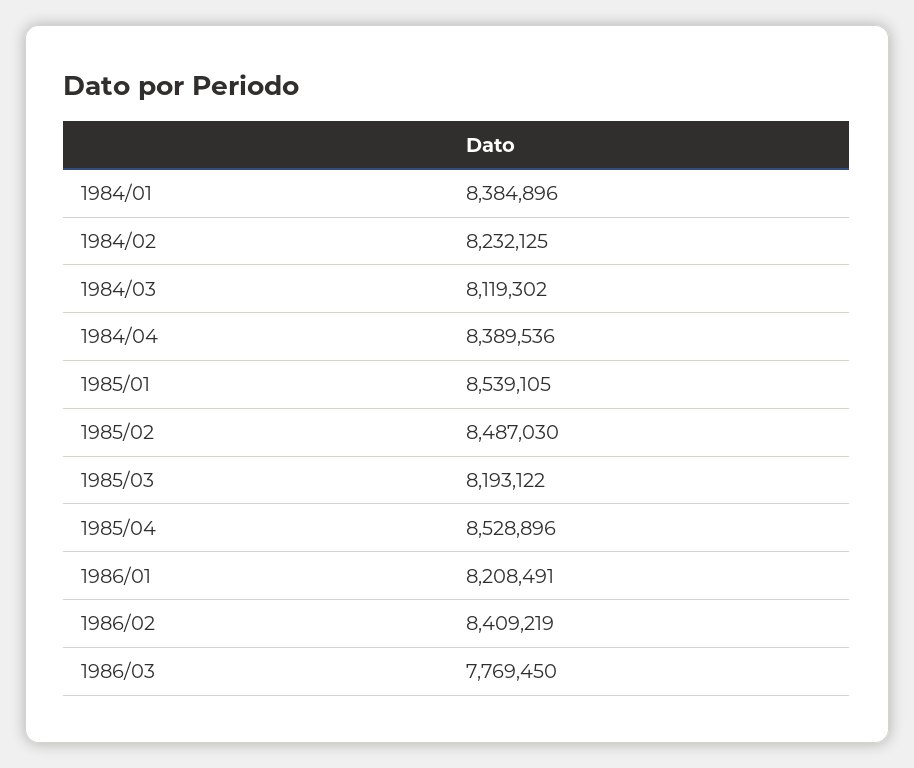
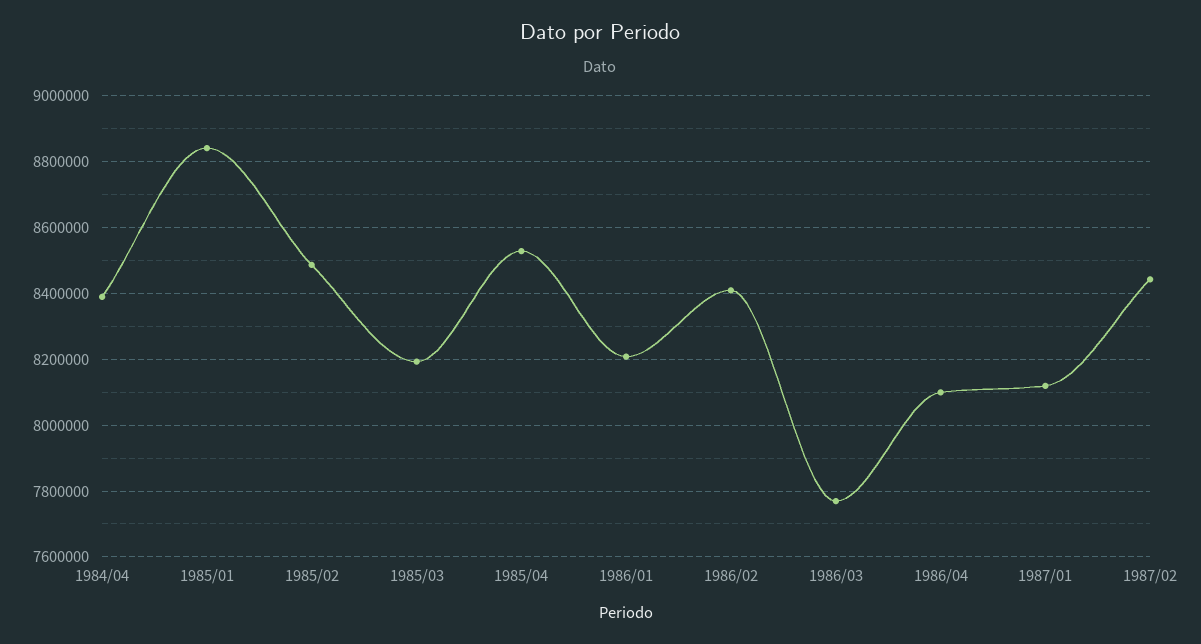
1984/01: 8384896 -> none
1984/02: 8232125 -> none
1984/03: 8119302 -> none
1985/01: 8539105 -> 8840000
1986/04: none -> 8100000
1987/01: none -> 8120000
1987/02: none -> 8440000

